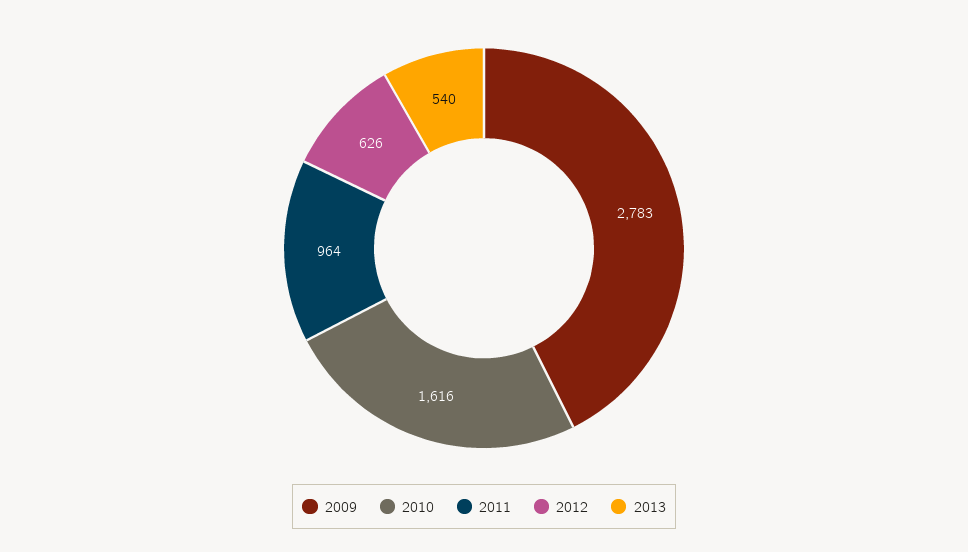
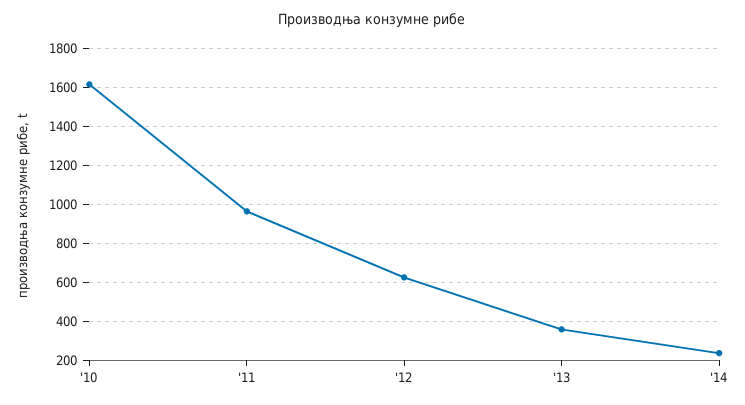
2009: 2783 -> none
2013: 540 -> 350
'14: none -> 250

